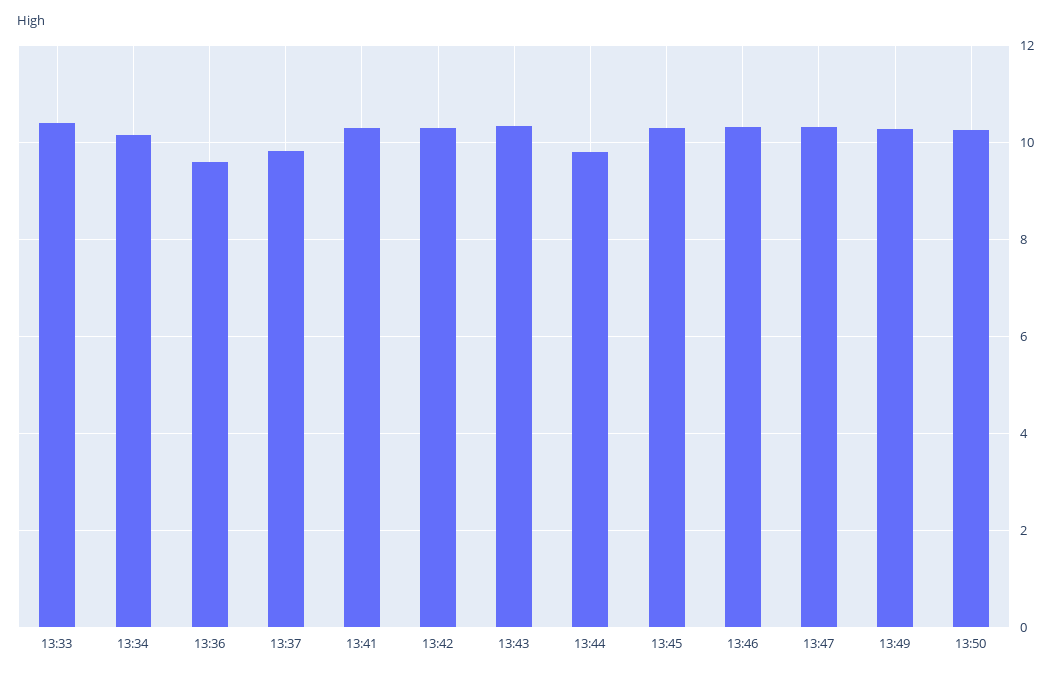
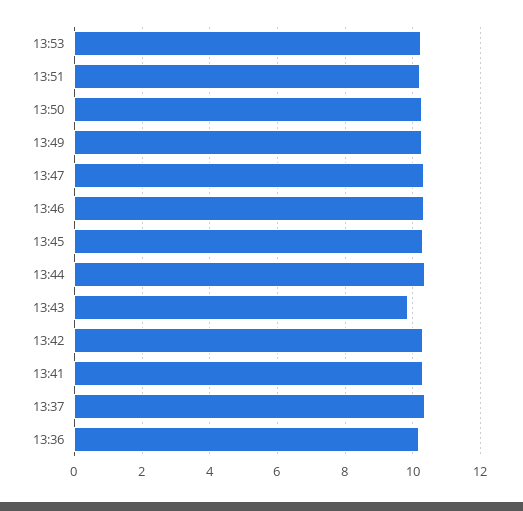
13:33: 10.4 -> none
13:34: 10.2 -> none
13:36: 9.6 -> 10.2
13:37: 9.8 -> 10.4
13:43: 10.4 -> 9.8
13:44: 9.8 -> 10.4
13:53: none -> 10.2
13:51: none -> 10.2

